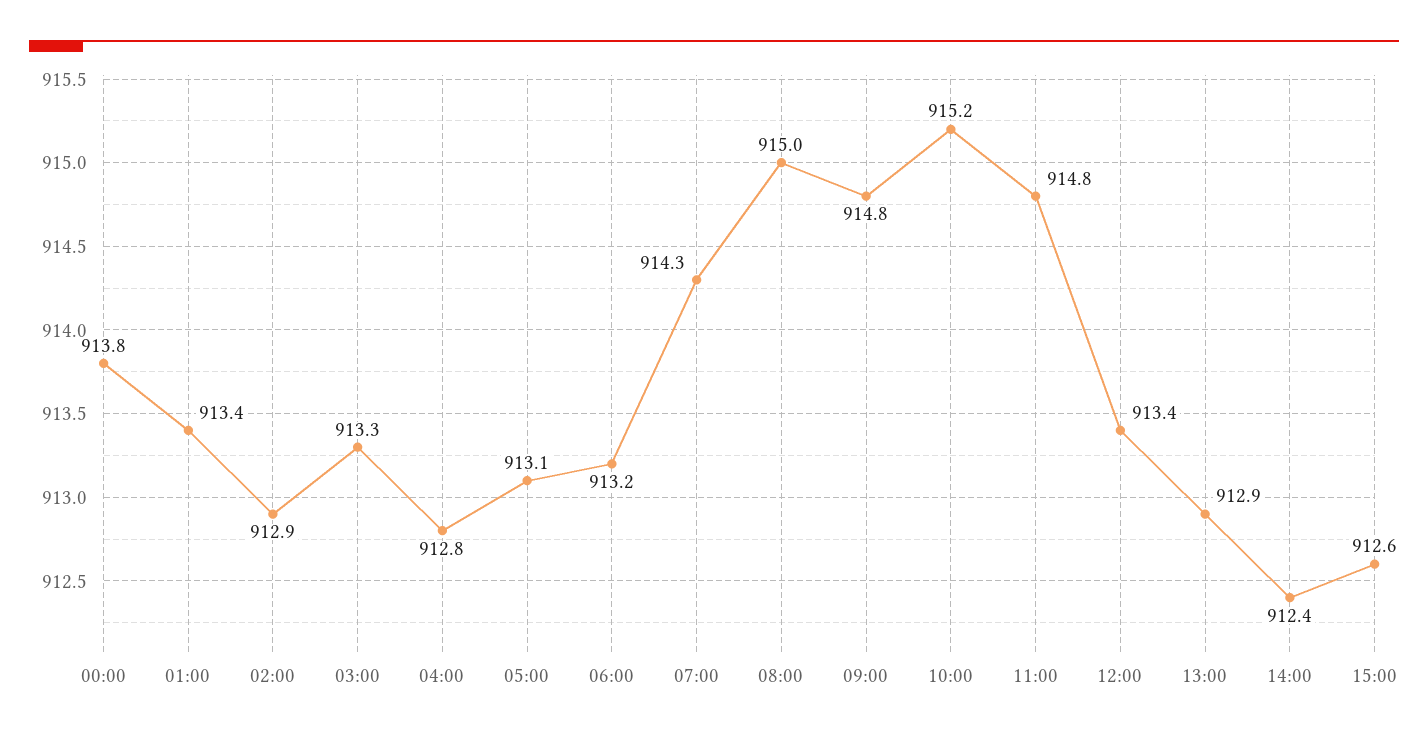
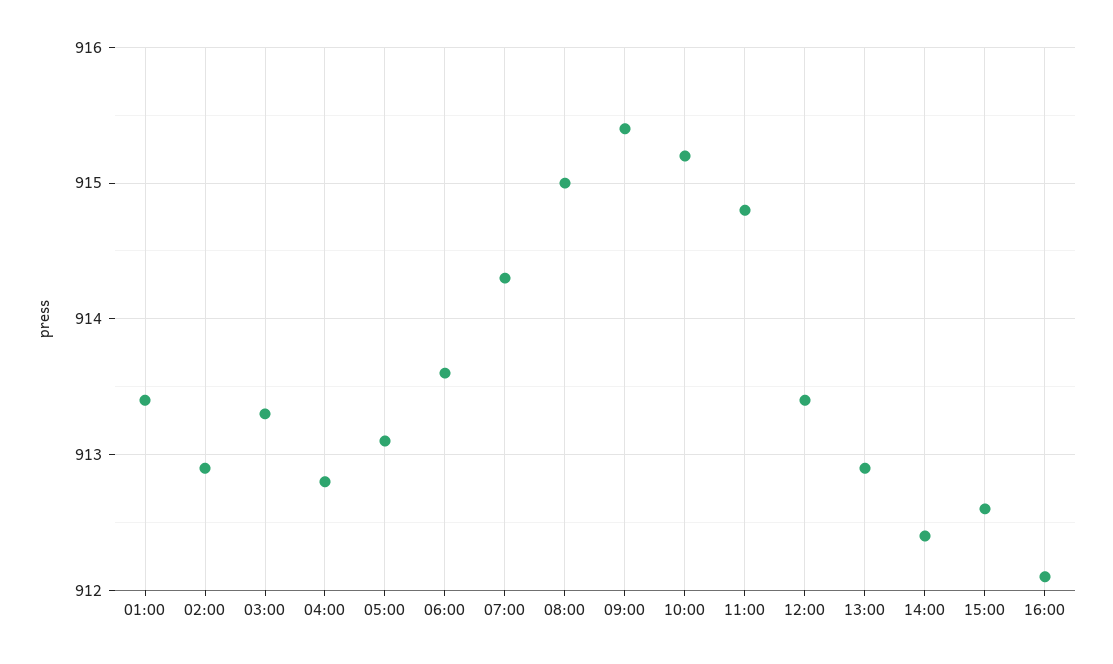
00:00: 913.8 -> none
06:00: 913.2 -> 913.6
09:00: 914.8 -> 915.4
16:00: none -> 912.1

